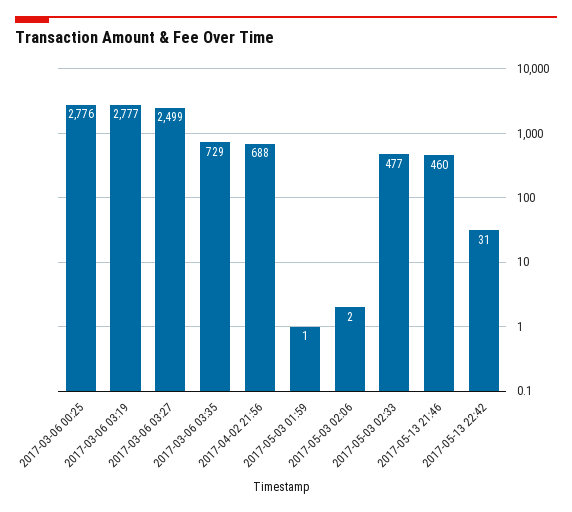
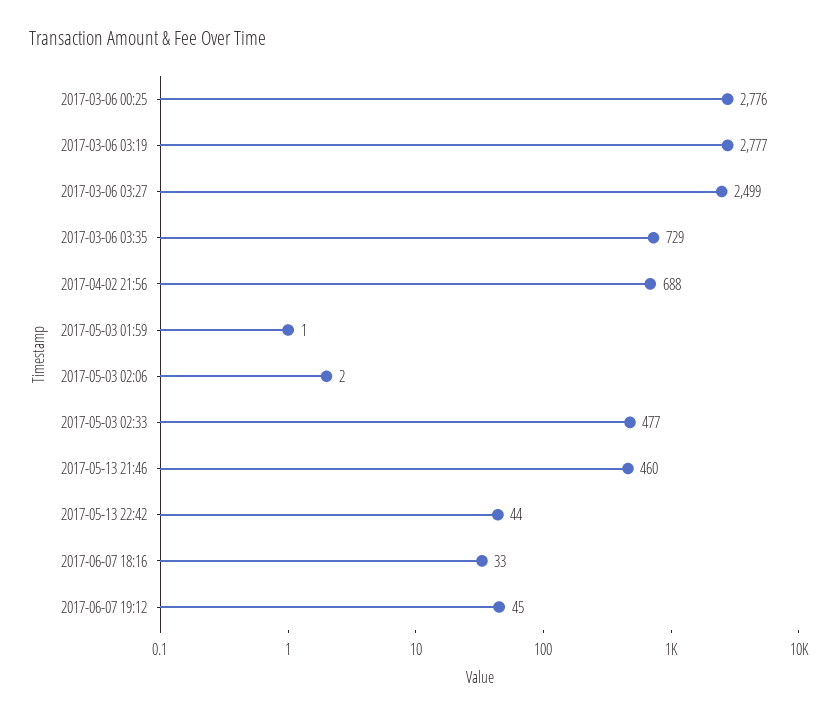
2017-05-13 22:42: 31 -> 44
2017-06-07 18:16: none -> 33
2017-06-07 19:12: none -> 45

